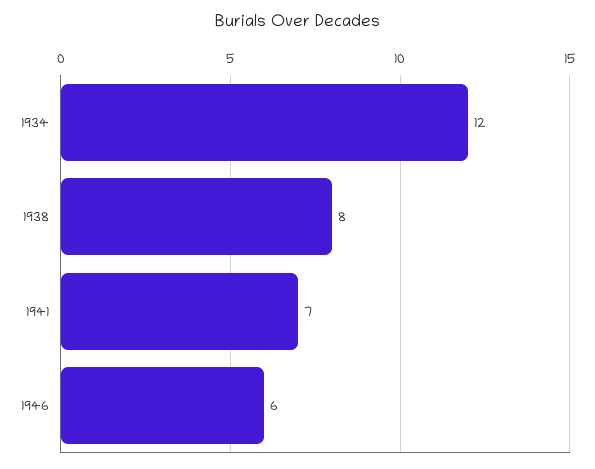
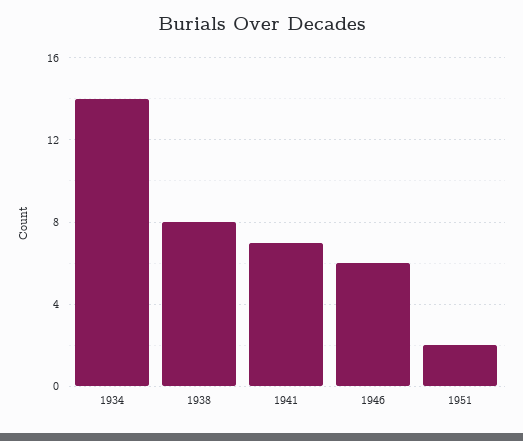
1934: 12 -> 14
1951: none -> 2

